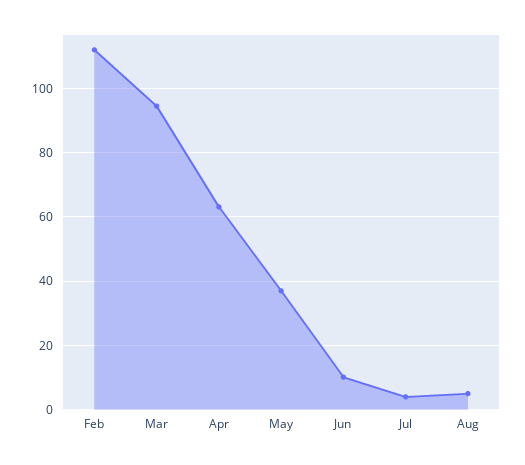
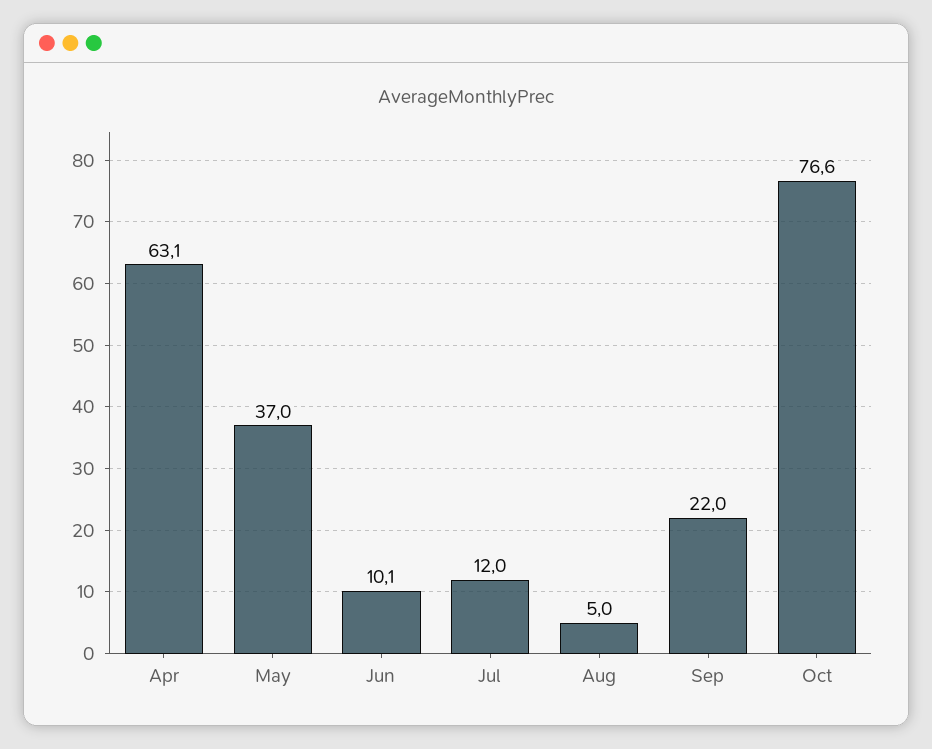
Feb: 112 -> none
Mar: 94 -> none
Jul: 4 -> 12
Sep: none -> 22
Oct: none -> 76.6

